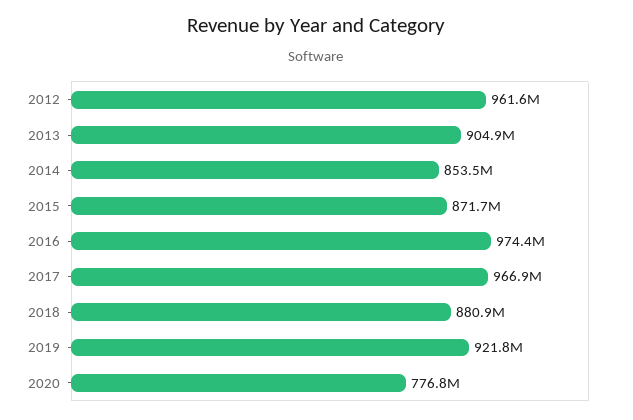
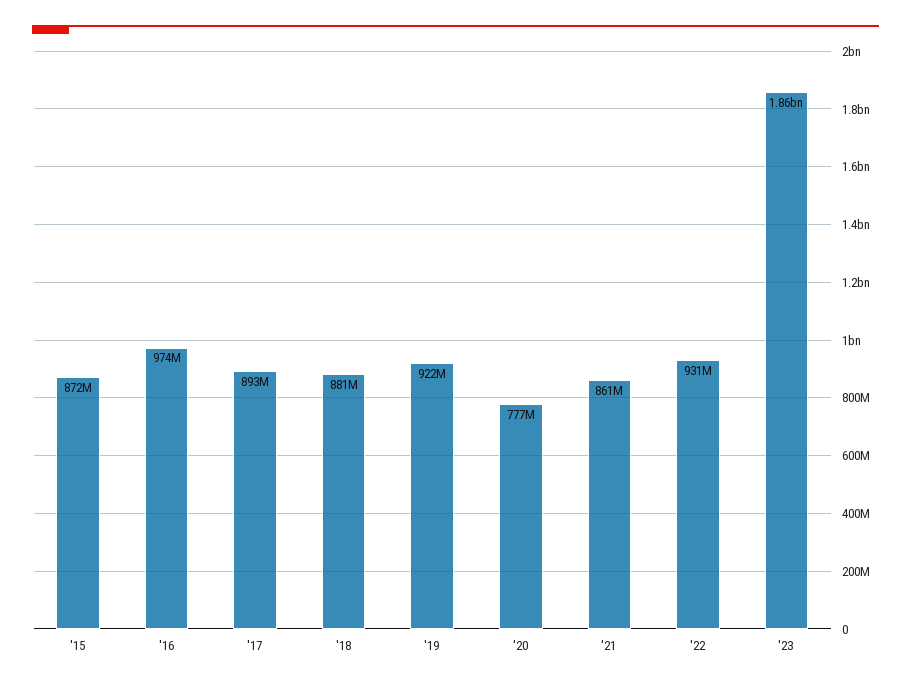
2012: 961600000 -> none
2013: 904900000 -> none
2014: 853500000 -> none
2017: 966900000 -> 893000000
'21: none -> 861000000
'22: none -> 931000000
'23: none -> 1860000000

